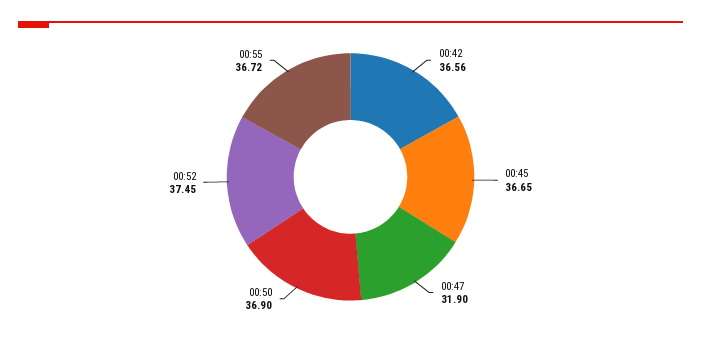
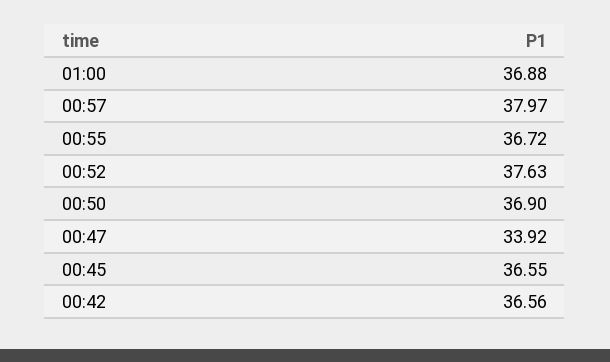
00:45: 36.65 -> 36.55
00:47: 31.9 -> 33.92
00:52: 37.45 -> 37.63
01:00: none -> 36.88
00:57: none -> 37.97

